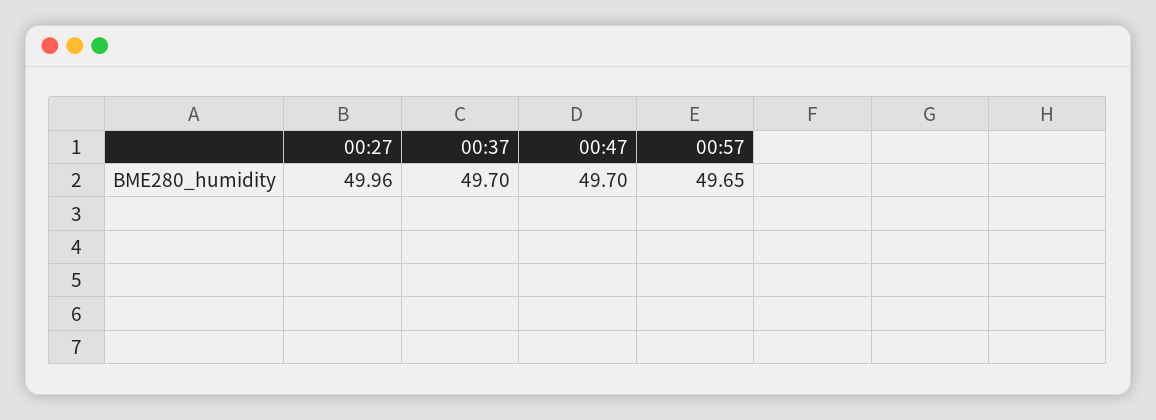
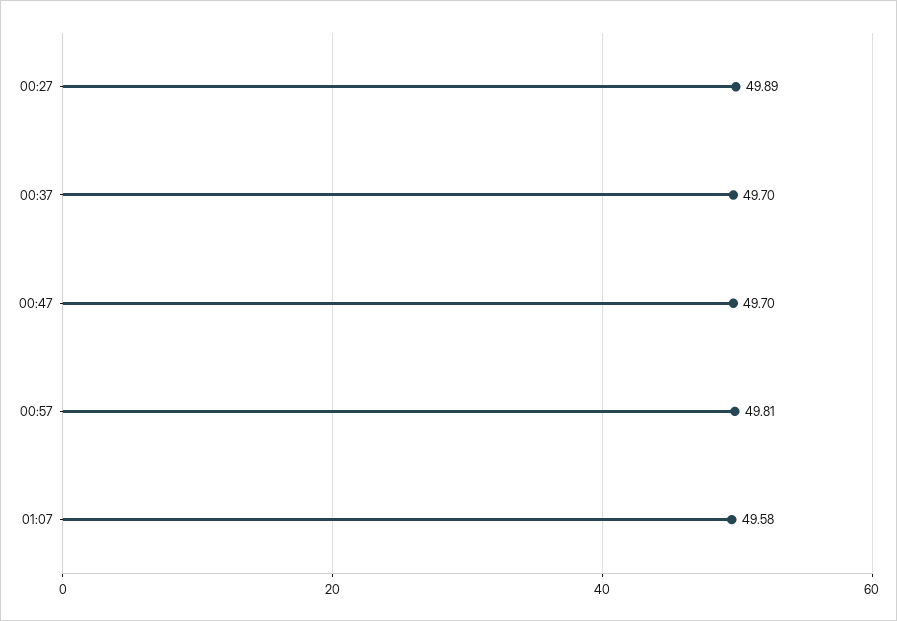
00:27: 49.96 -> 49.89
00:57: 49.65 -> 49.81
01:07: none -> 49.58

